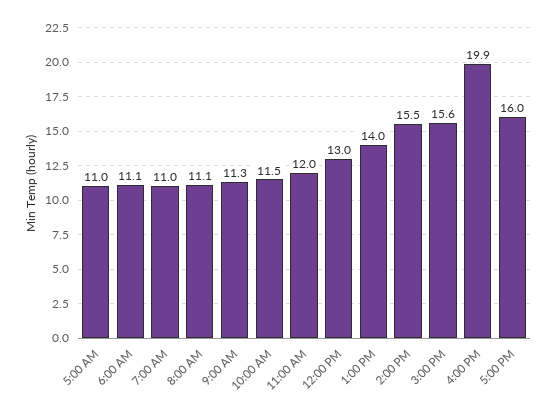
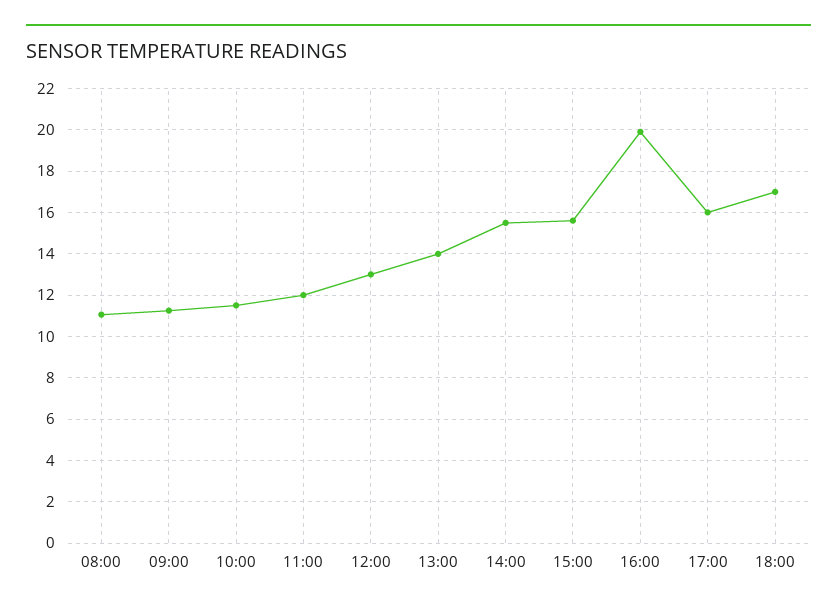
5:00 AM: 11 -> none
6:00 AM: 11.1 -> none
7:00 AM: 11 -> none
18:00: none -> 17

